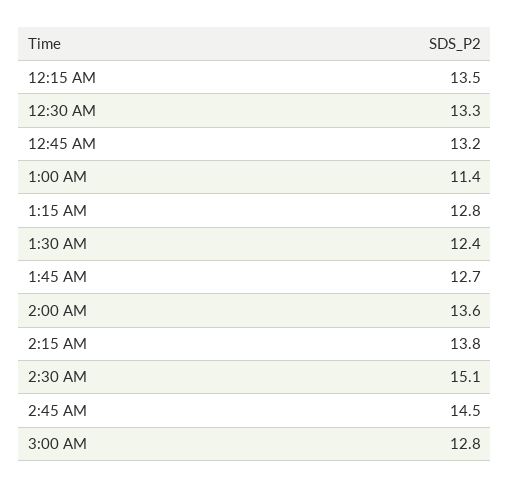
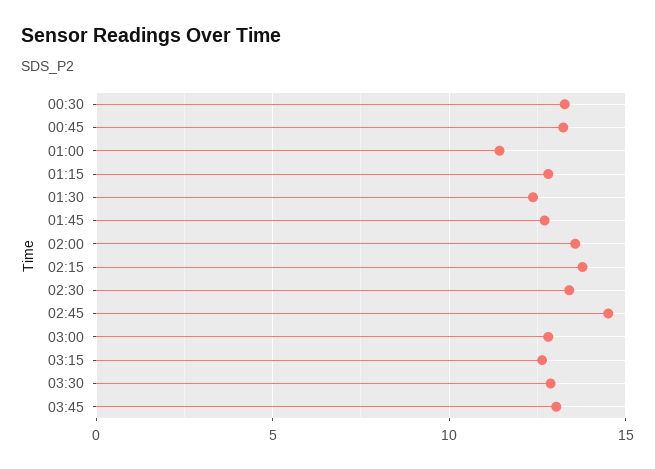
12:15 AM: 13.5 -> none
2:30 AM: 15.1 -> 13.5
03:15: none -> 12.5
03:30: none -> 13
03:45: none -> 13

